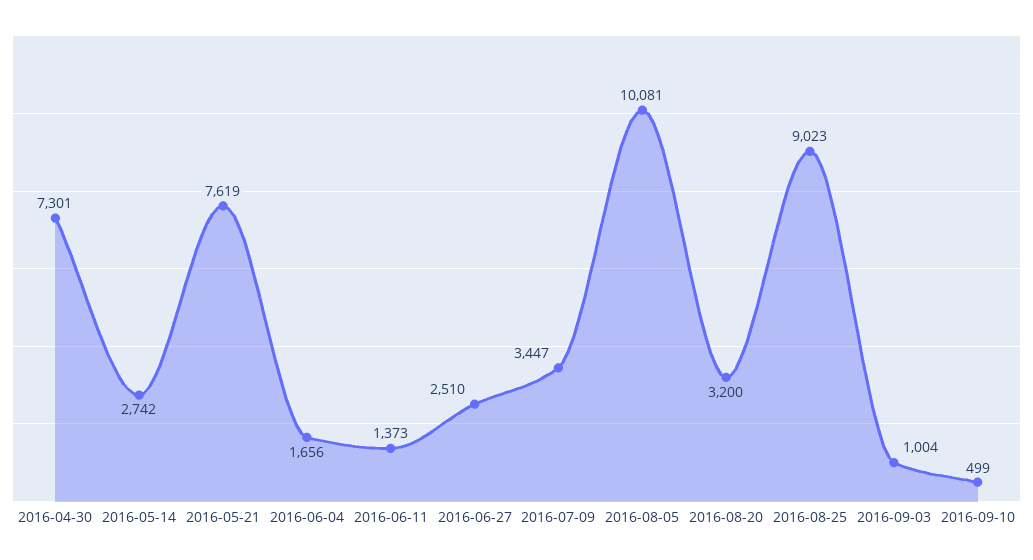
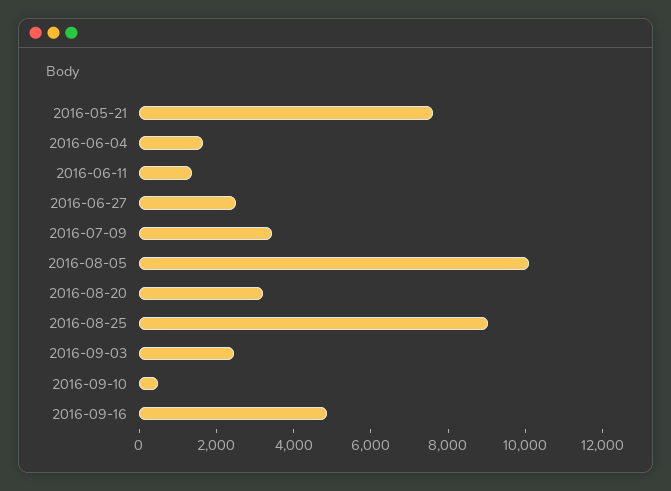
2016-04-30: 7301 -> none
2016-05-14: 2742 -> none
2016-09-03: 1004 -> 2500
2016-09-16: none -> 5000

